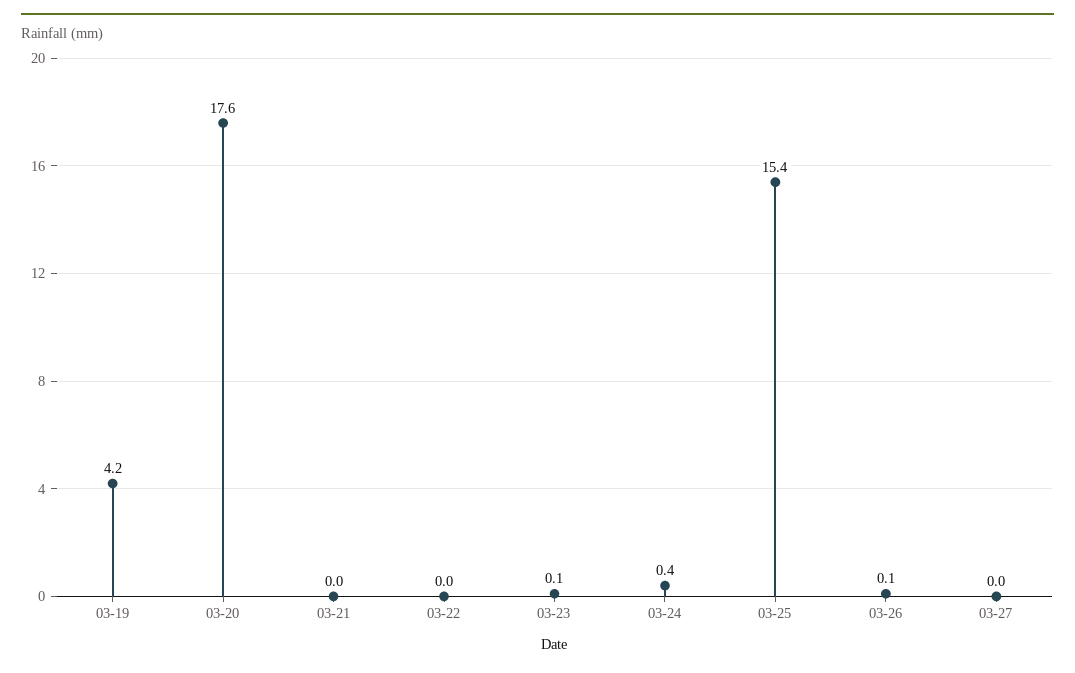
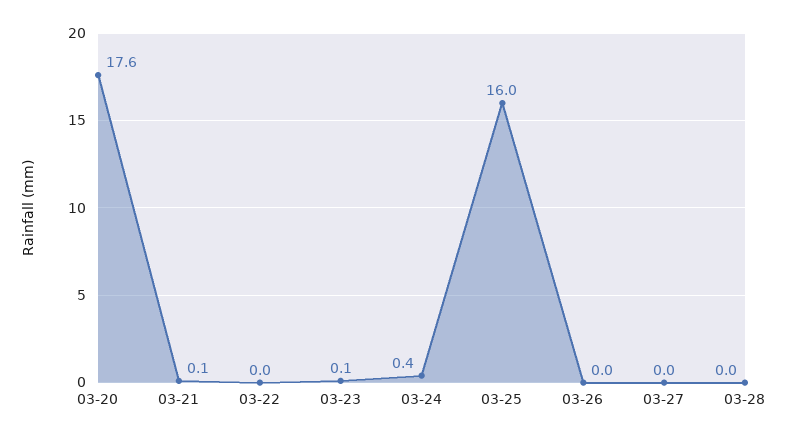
03-19: 4.2 -> none
03-21: 0 -> 0.1
03-25: 15.4 -> 16
03-26: 0.1 -> 0
03-28: none -> 0

